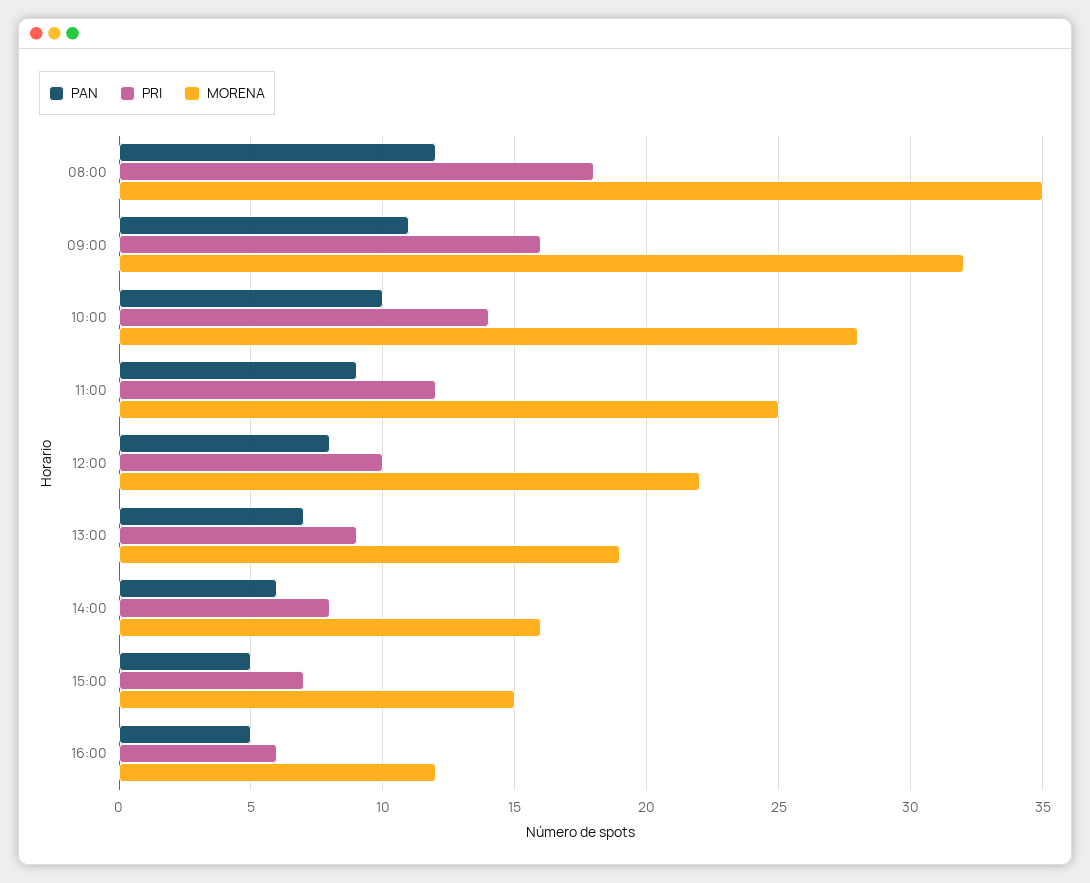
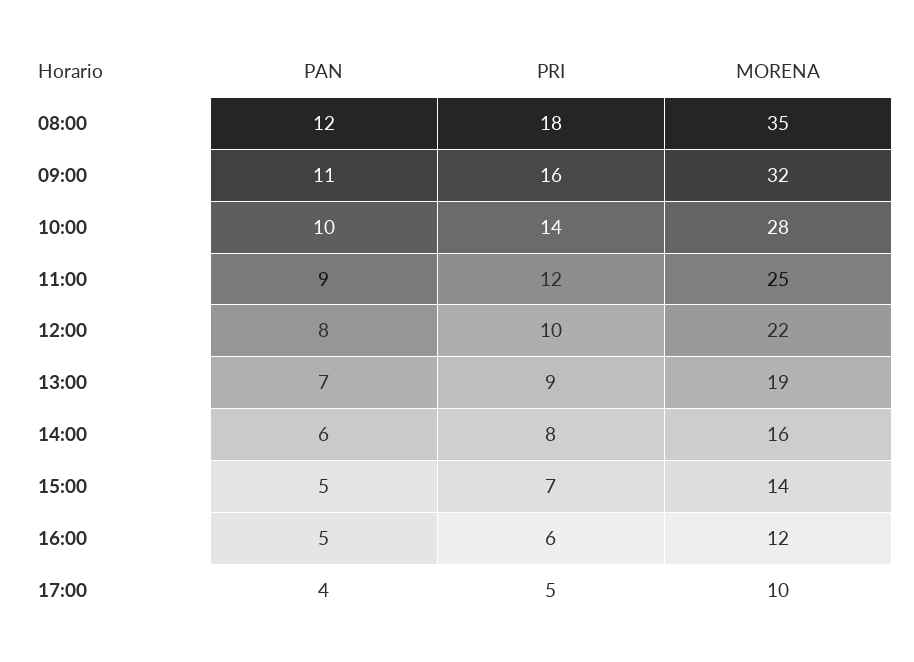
MORENA, 15:00: 15 -> 14
PAN, 17:00: none -> 4
PRI, 17:00: none -> 5
MORENA, 17:00: none -> 10

